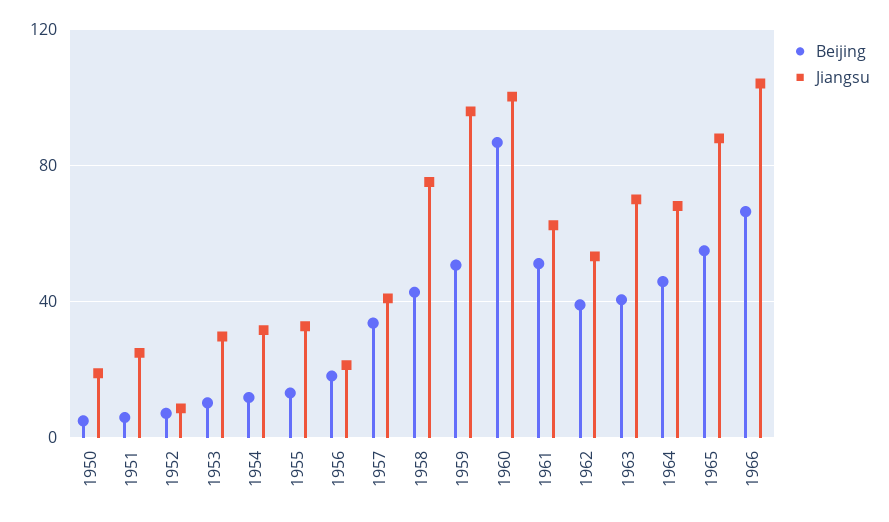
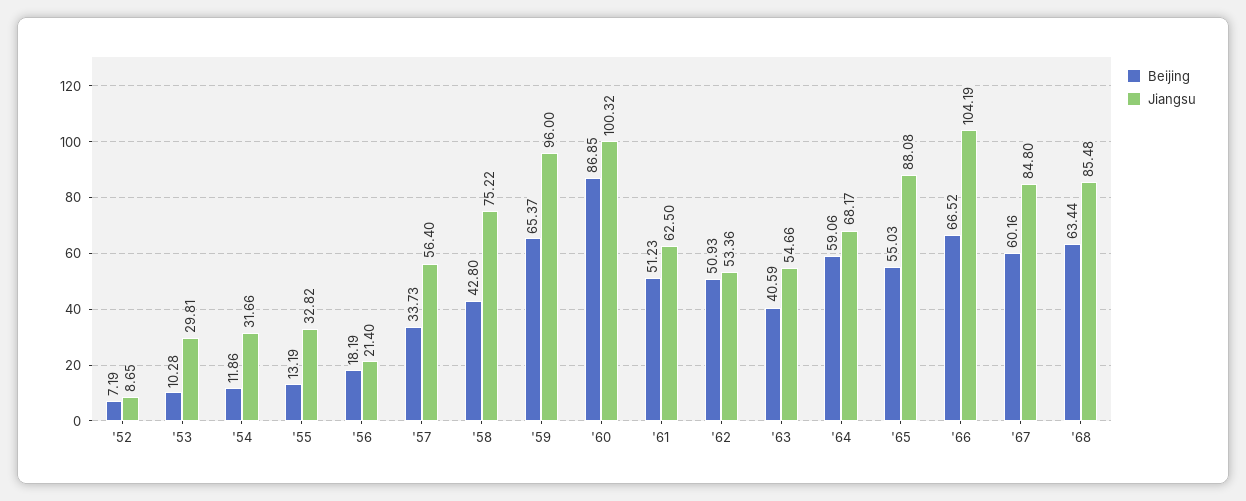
Beijing, 1950: 5 -> none
Jiangsu, 1950: 20 -> none
Beijing, 1951: 5 -> none
Jiangsu, 1951: 25 -> none
Jiangsu, 1957: 40 -> 56.4
Beijing, 1959: 50 -> 65.37
Beijing, 1962: 40 -> 50.93
Jiangsu, 1963: 70 -> 54.66
Beijing, 1964: 45 -> 59.06
Beijing, '67: none -> 60.16
Jiangsu, '67: none -> 84.8
Beijing, '68: none -> 63.44
Jiangsu, '68: none -> 85.48

